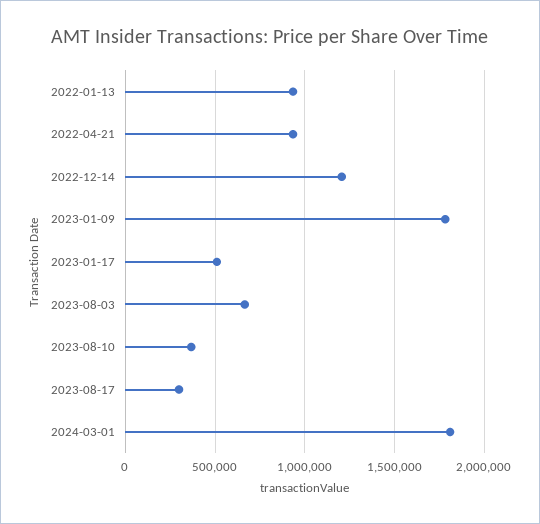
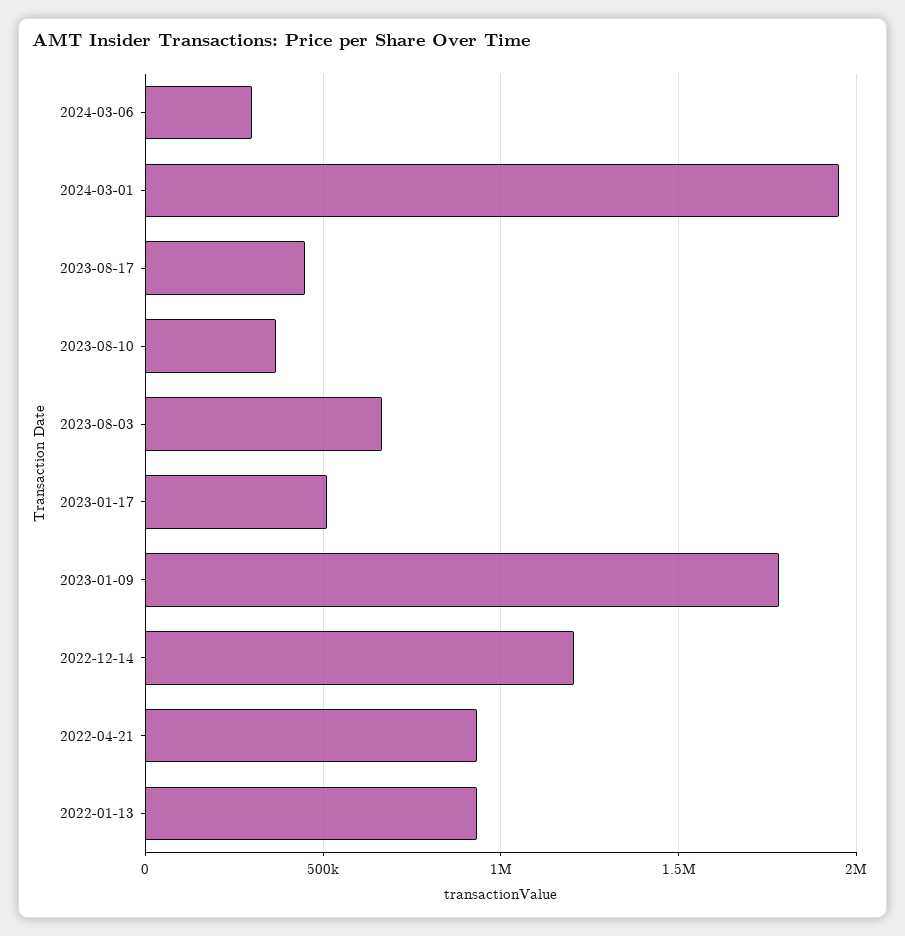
2023-08-17: 300000 -> 450000
2024-03-01: 1800000 -> 1950000
2024-03-06: none -> 300000

